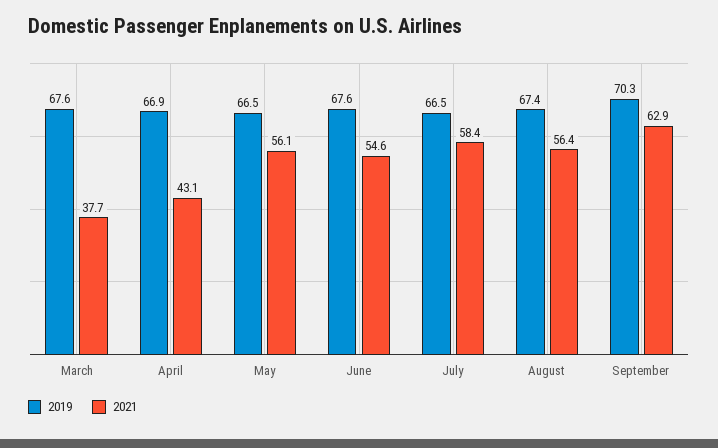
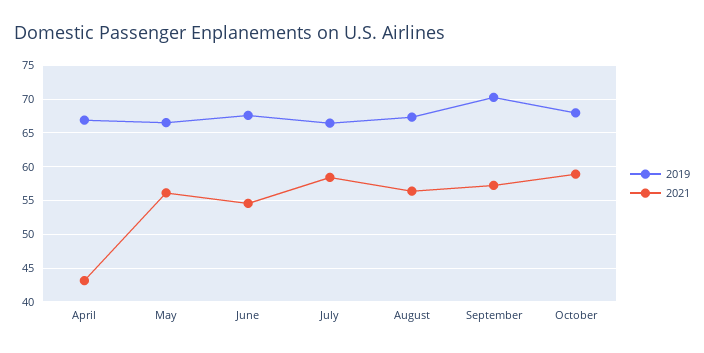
2019, March: 67.6 -> none
2021, March: 37.7 -> none
2021, September: 62.9 -> 57
2019, October: none -> 68
2021, October: none -> 59

